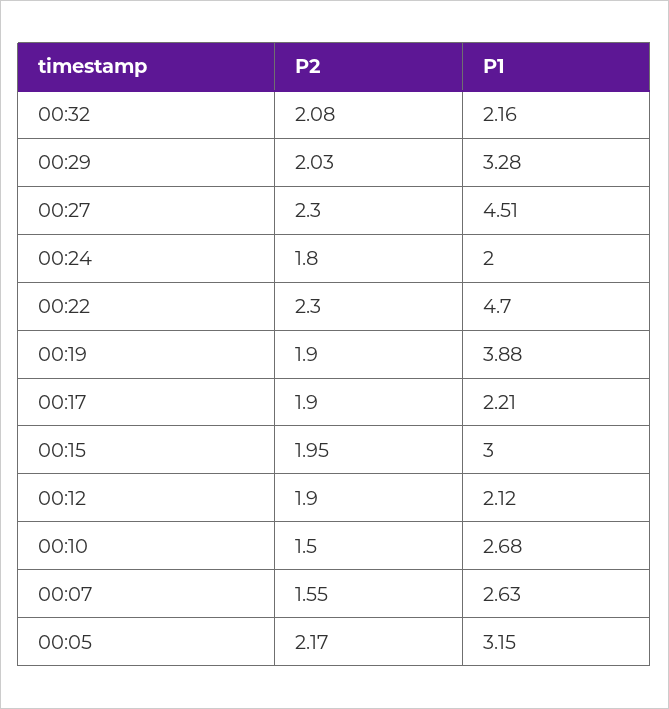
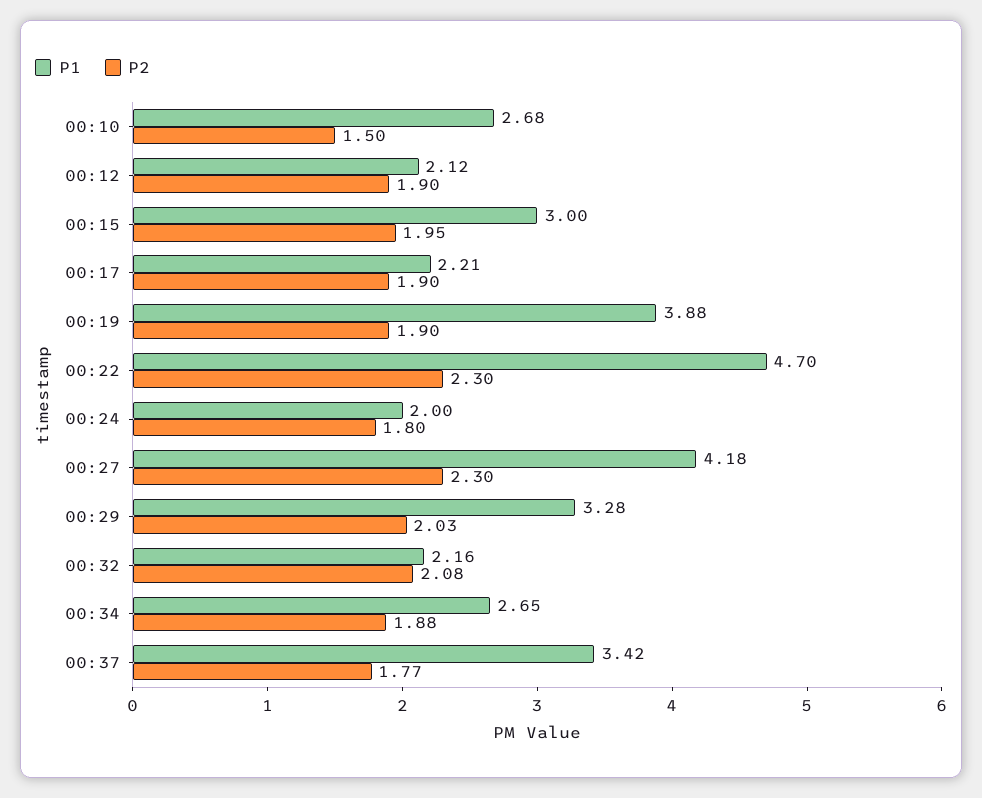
P1, 00:27: 4.51 -> 4.18
P2, 00:07: 1.55 -> none
P1, 00:07: 2.63 -> none
P2, 00:05: 2.17 -> none
P1, 00:05: 3.15 -> none
P1, 00:34: none -> 2.65
P2, 00:34: none -> 1.88
P1, 00:37: none -> 3.42
P2, 00:37: none -> 1.77

